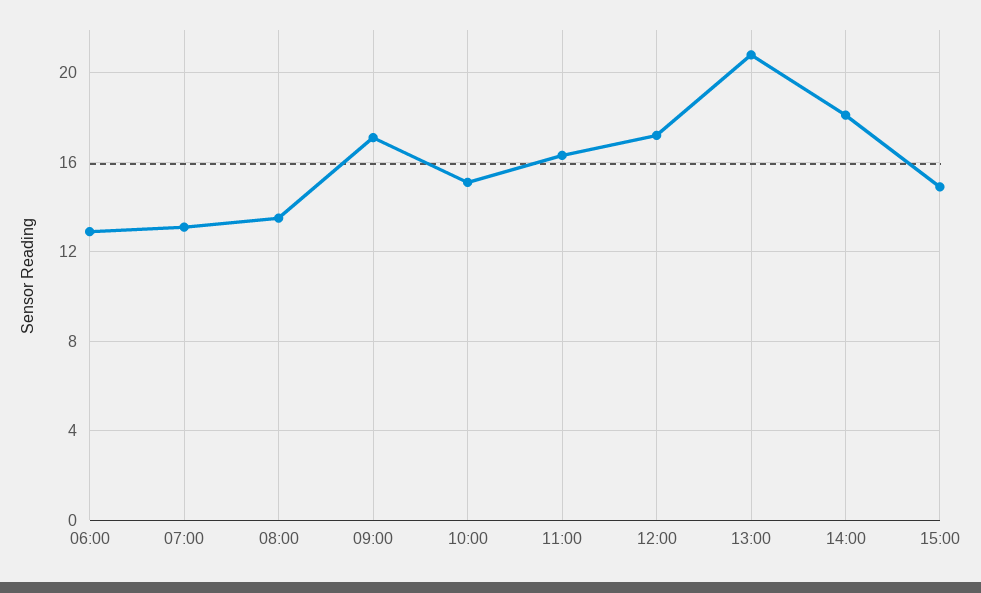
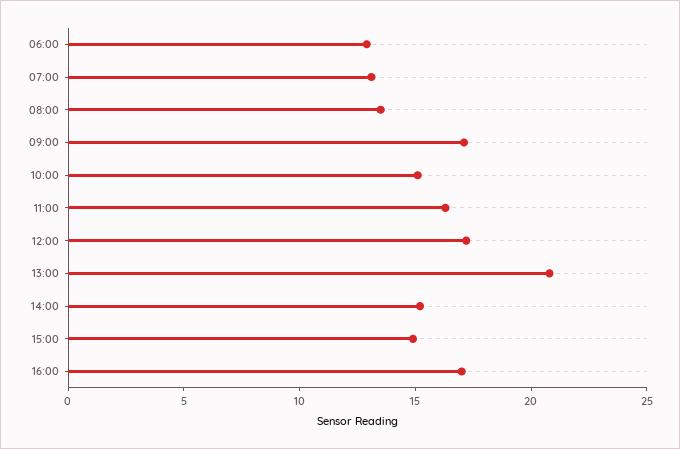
14:00: 18 -> 15
16:00: none -> 17

